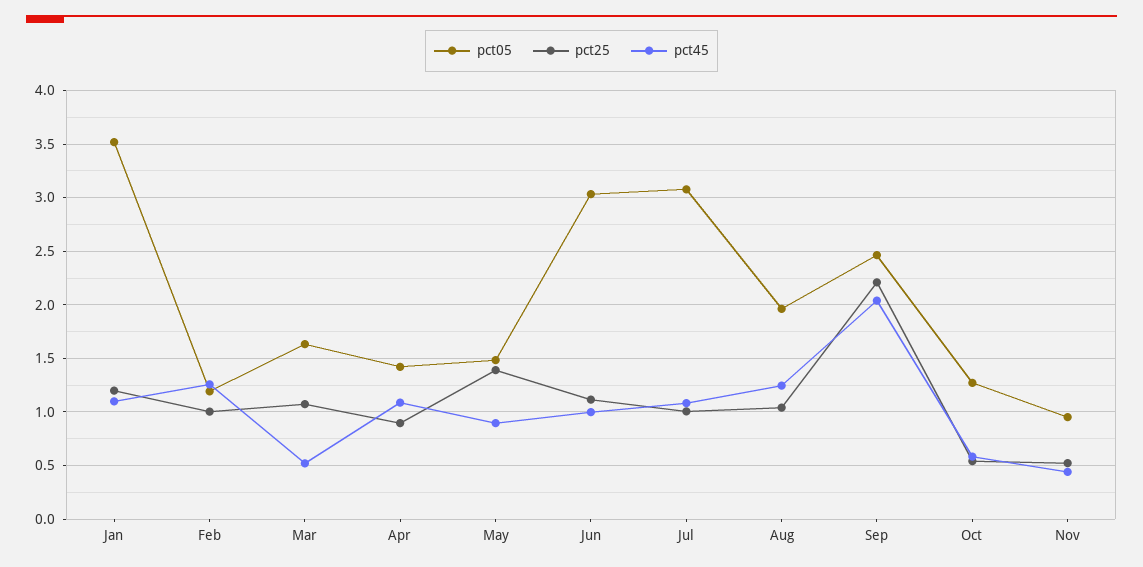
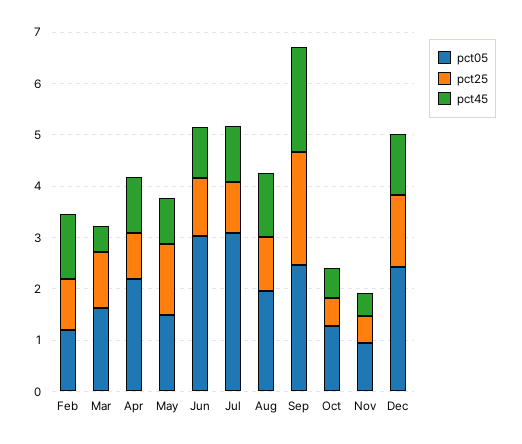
pct05, Jan: 3.5 -> none
pct25, Jan: 1.2 -> none
pct45, Jan: 1.1 -> none
pct05, Apr: 1.4 -> 2.2
pct05, Dec: none -> 2.4
pct25, Dec: none -> 1.4
pct45, Dec: none -> 1.2

